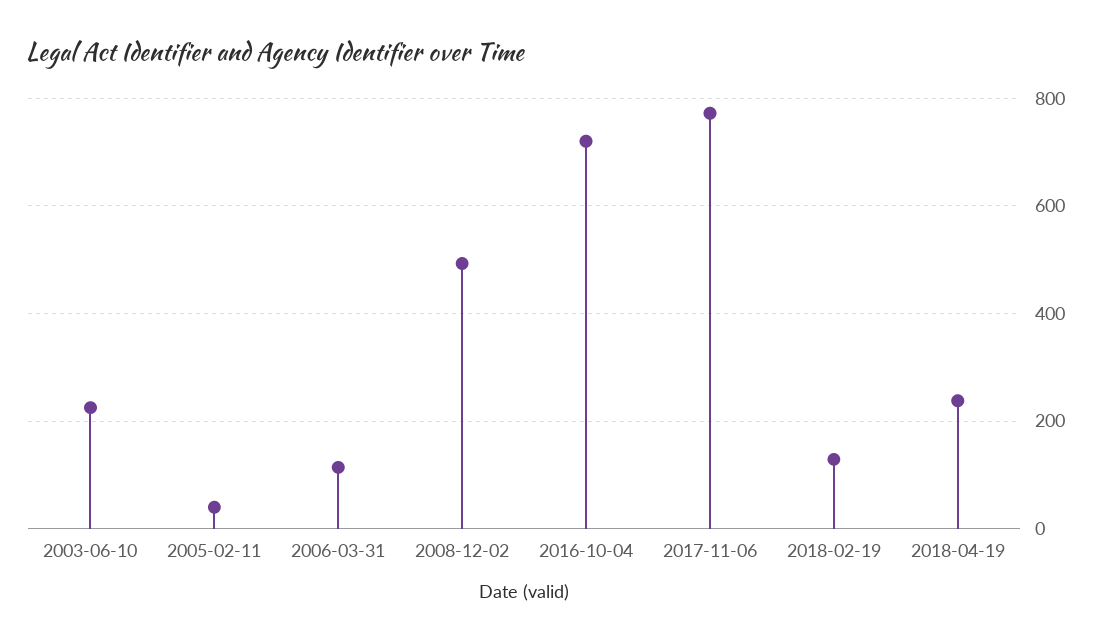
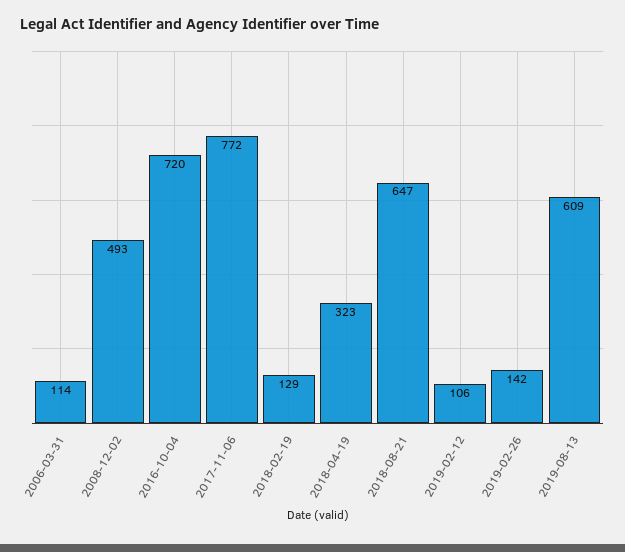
2003-06-10: 220 -> none
2005-02-11: 40 -> none
2018-04-19: 240 -> 323
2018-08-21: none -> 647
2019-02-12: none -> 106
2019-02-26: none -> 142
2019-08-13: none -> 609

